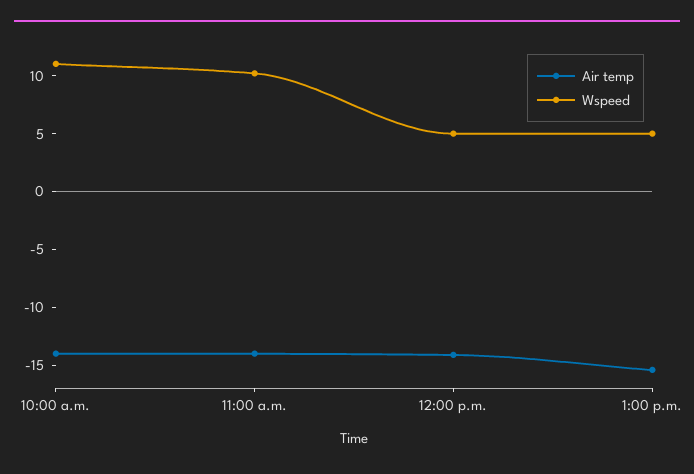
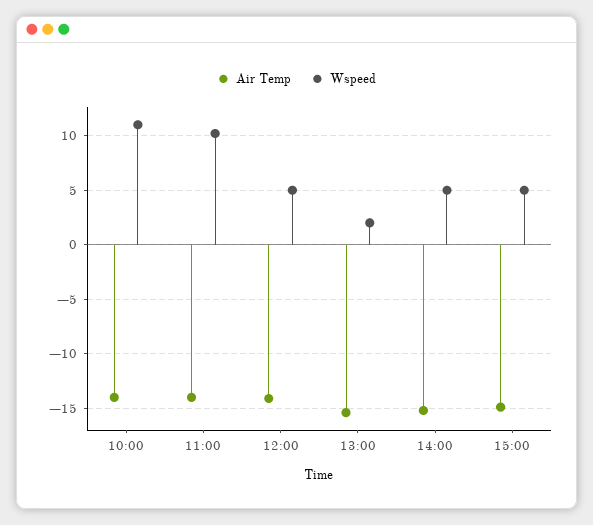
Wspeed, 1:00 p.m.: 5 -> 2
Air temp, 14:00: none -> -15
Wspeed, 14:00: none -> 5
Air temp, 15:00: none -> -15
Wspeed, 15:00: none -> 5

